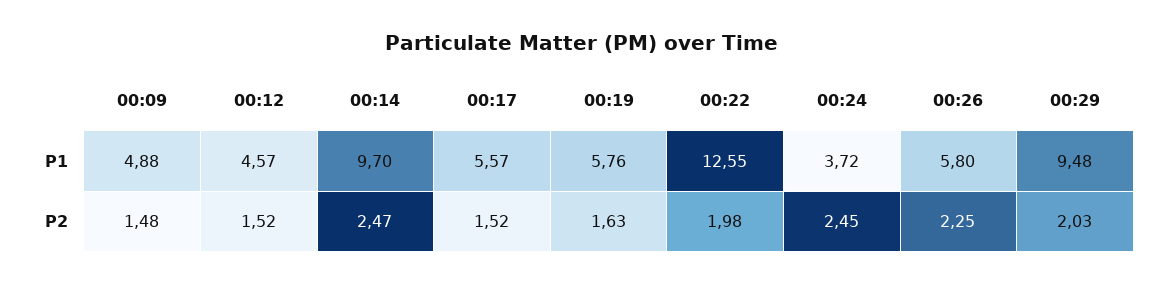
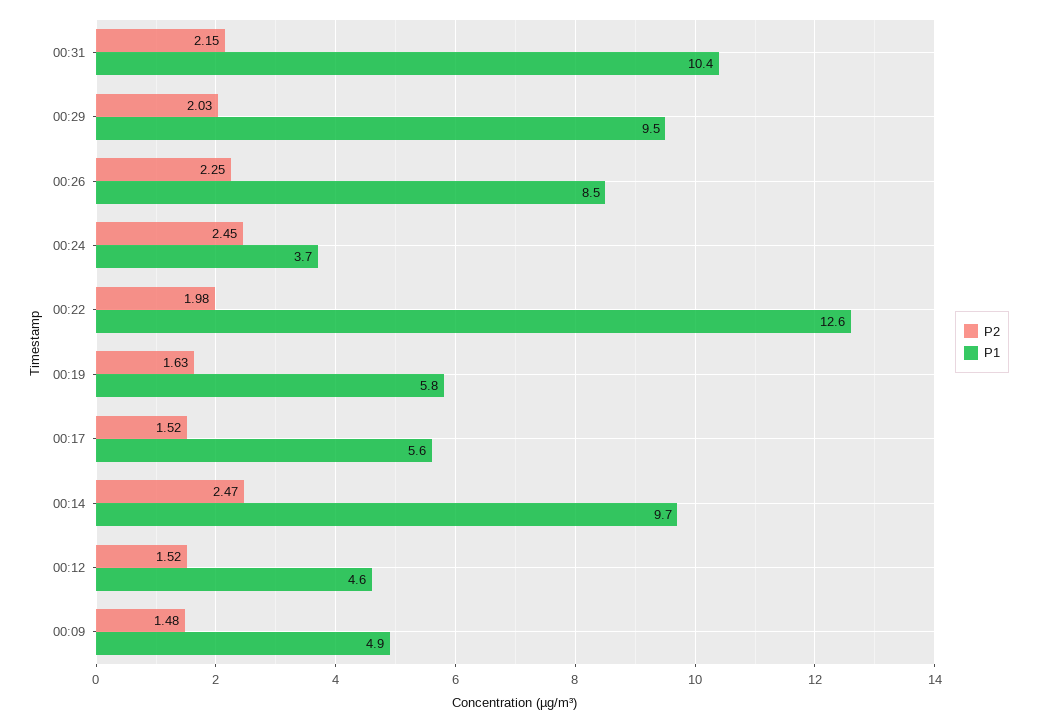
P1, 00:26: 5.8 -> 8.5
P2, 00:31: none -> 2.15
P1, 00:31: none -> 10.4

